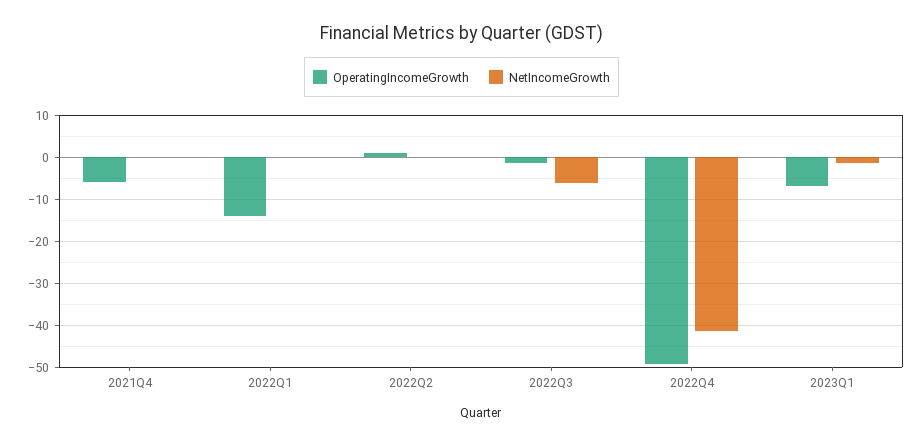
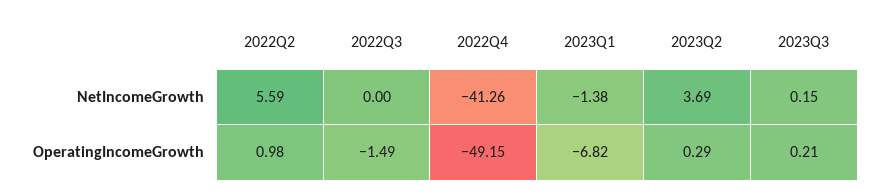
OperatingIncomeGrowth, 2021Q4: -6 -> none
NetIncomeGrowth, 2021Q4: 0 -> none
OperatingIncomeGrowth, 2022Q1: -14 -> none
NetIncomeGrowth, 2022Q1: 0 -> none
NetIncomeGrowth, 2022Q2: 0 -> 5.59
NetIncomeGrowth, 2022Q3: -6 -> 0
NetIncomeGrowth, 2023Q2: none -> 3.69
NetIncomeGrowth, 2023Q3: none -> 0.15
OperatingIncomeGrowth, 2023Q2: none -> 0.29
OperatingIncomeGrowth, 2023Q3: none -> 0.21

